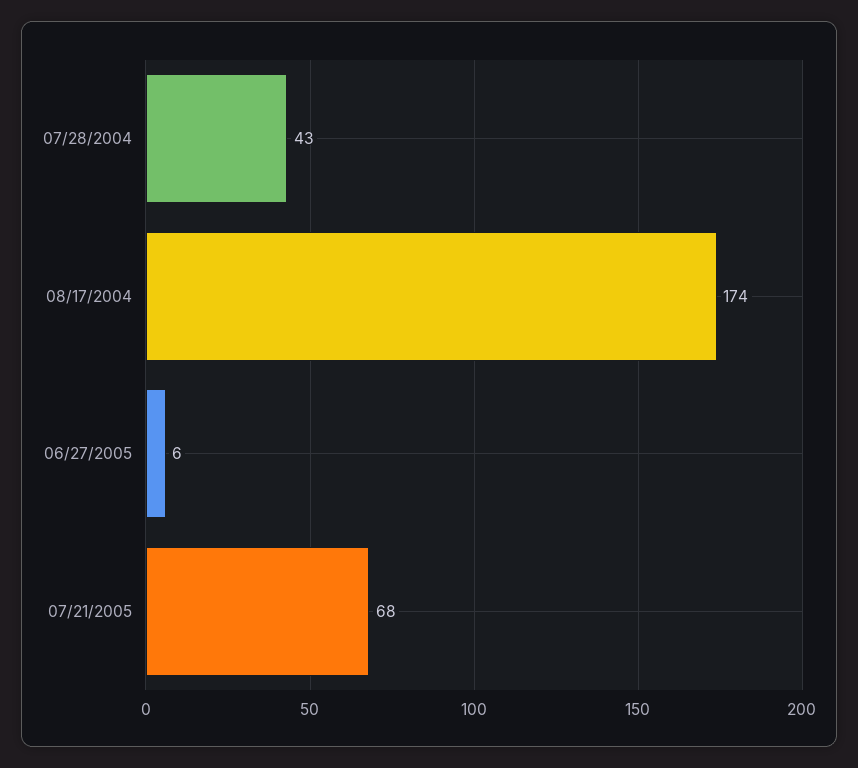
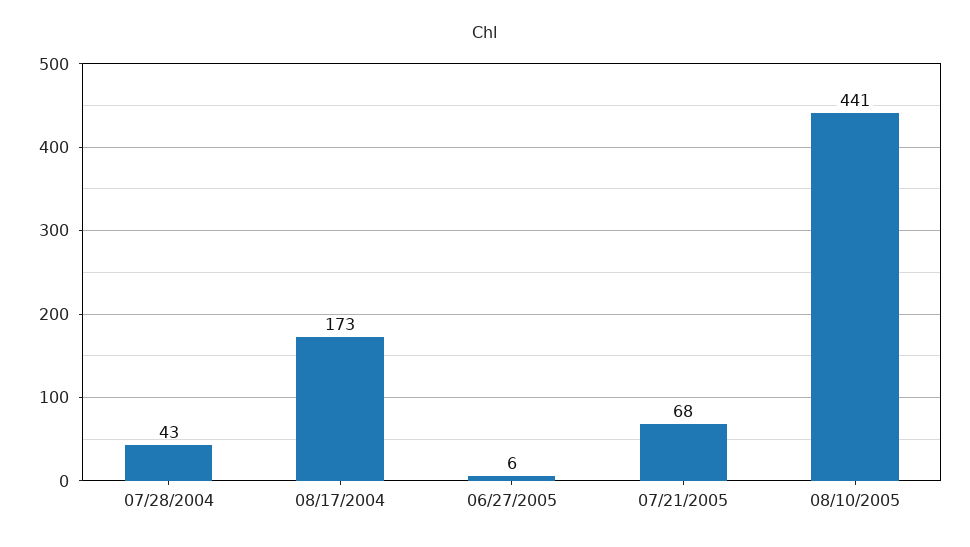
08/17/2004: 174 -> 173
08/10/2005: none -> 441

